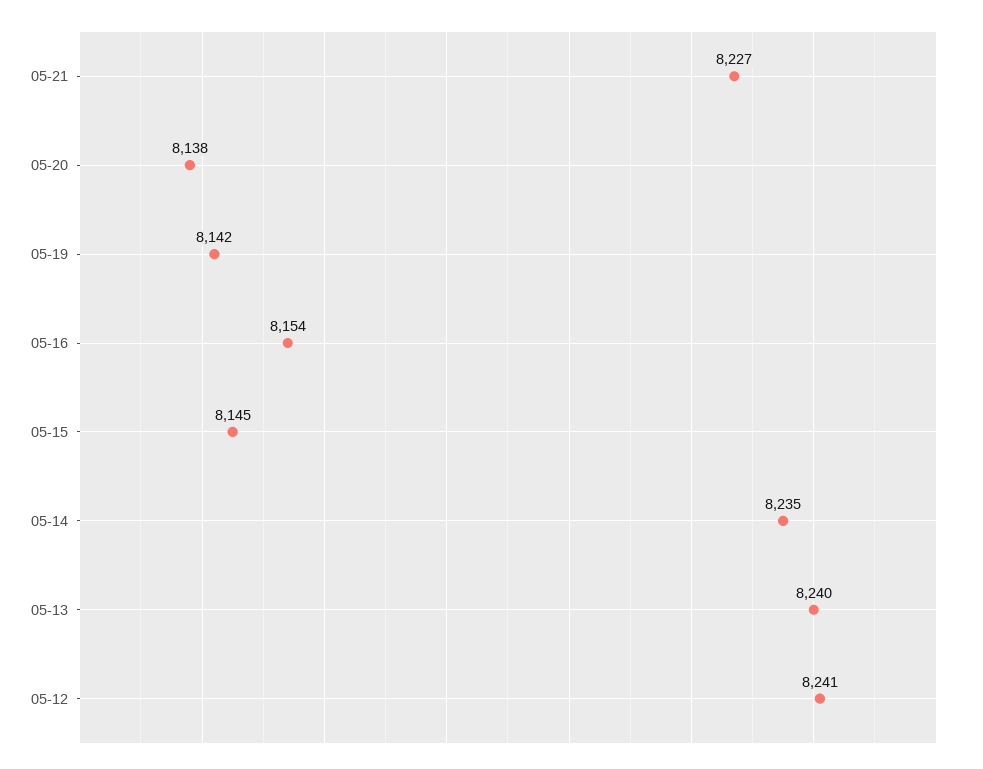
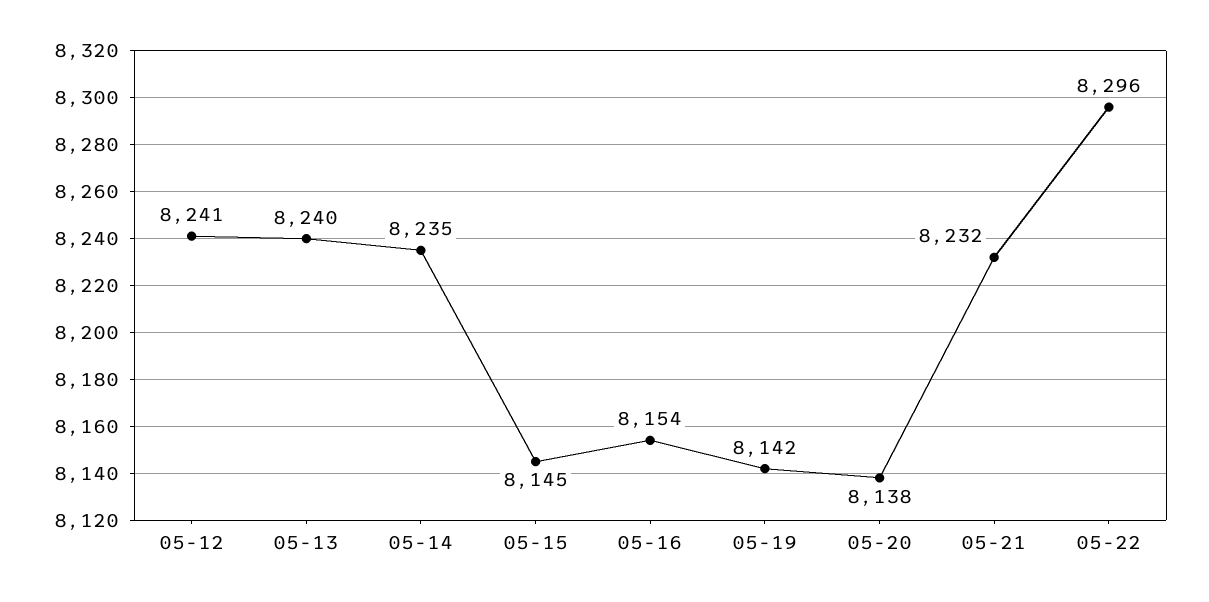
05-21: 8227 -> 8232
05-22: none -> 8296

